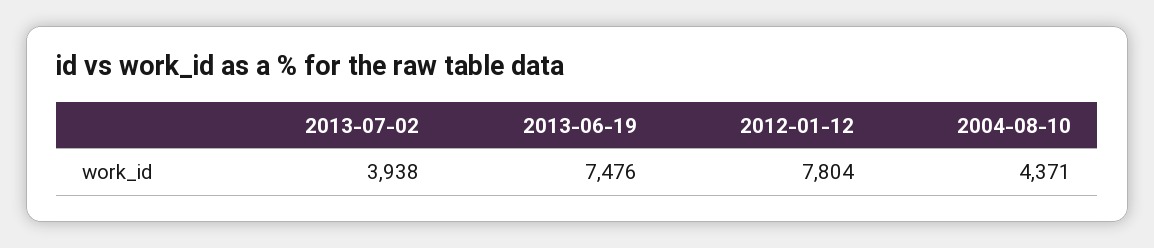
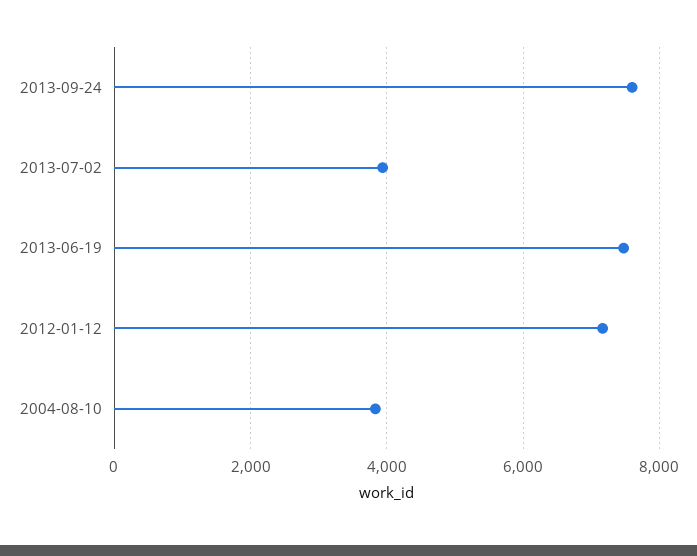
2012-01-12: 7804 -> 7200
2004-08-10: 4371 -> 3800
2013-09-24: none -> 7600

